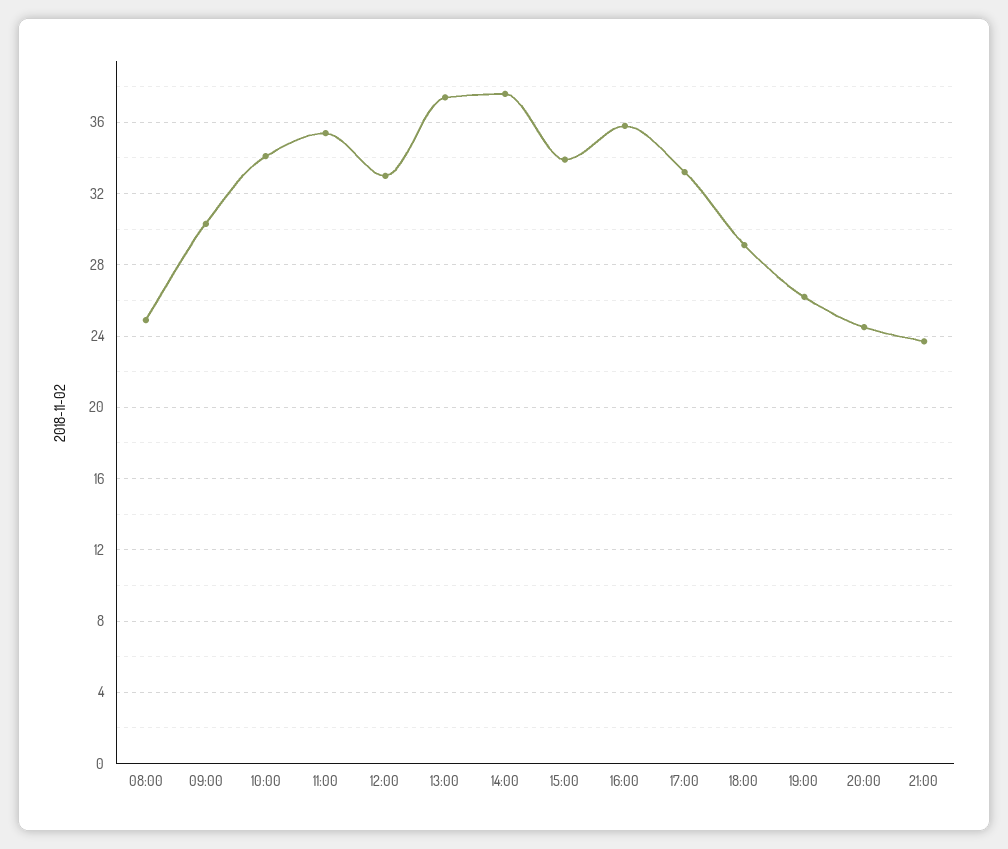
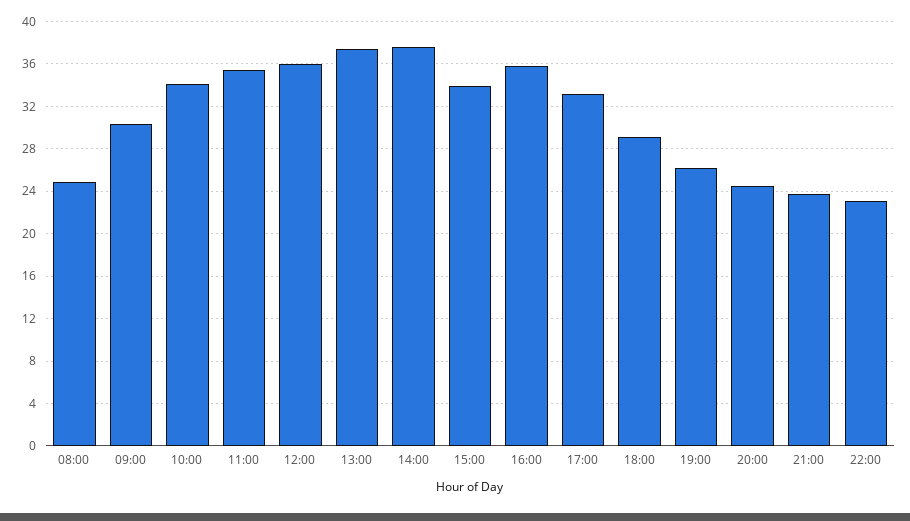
12:00: 33 -> 36
22:00: none -> 23

